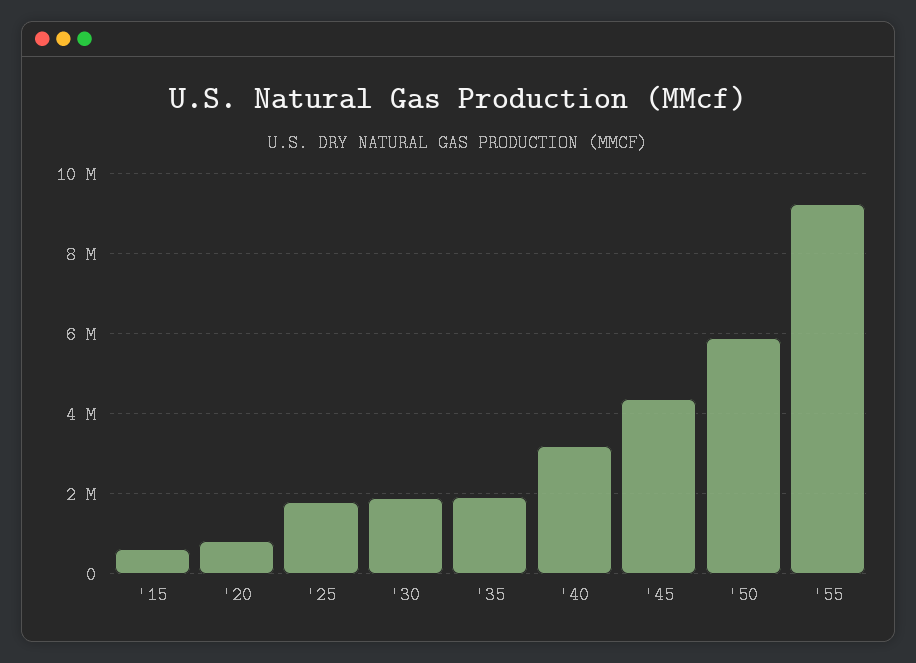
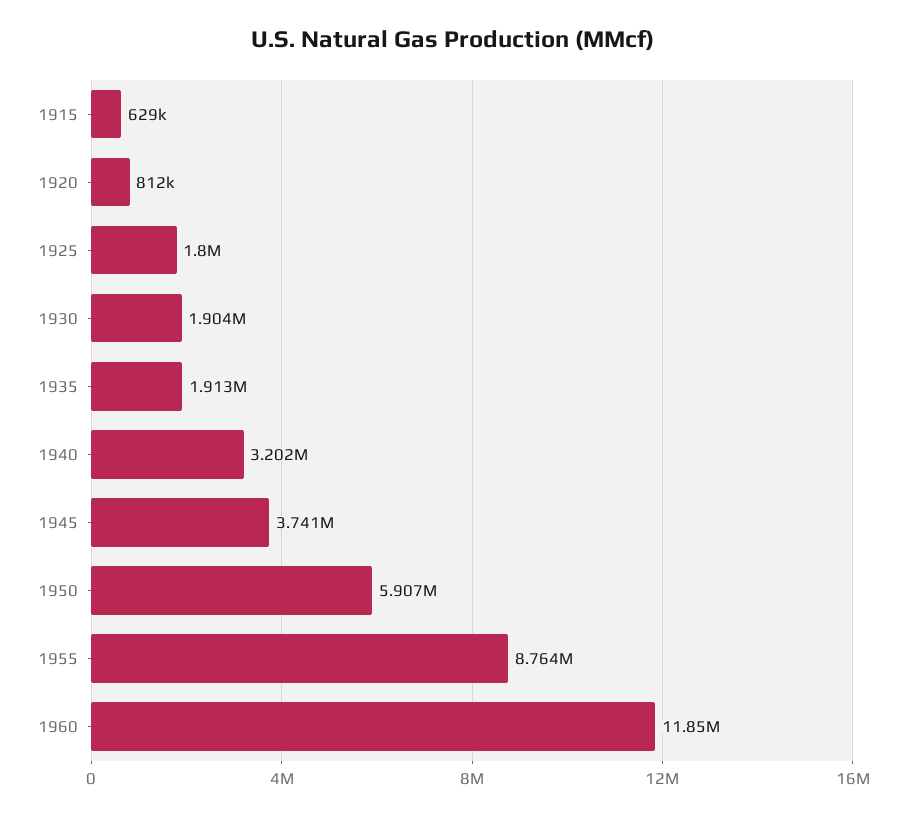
'45: 4400000 -> 3741000
'55: 9200000 -> 8764000
1960: none -> 11850000

